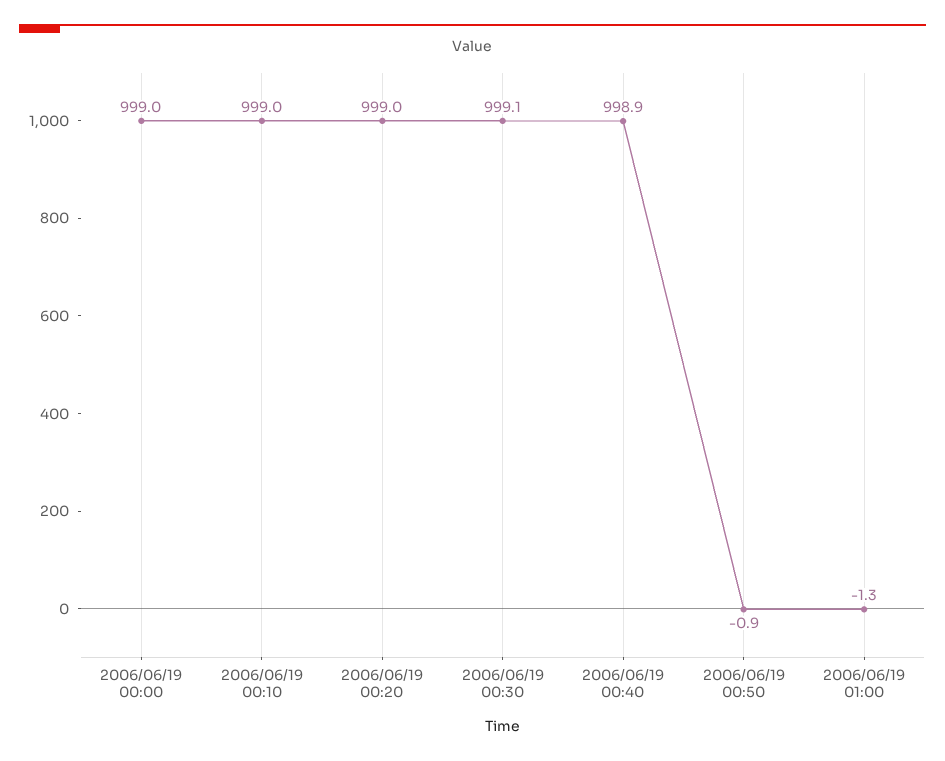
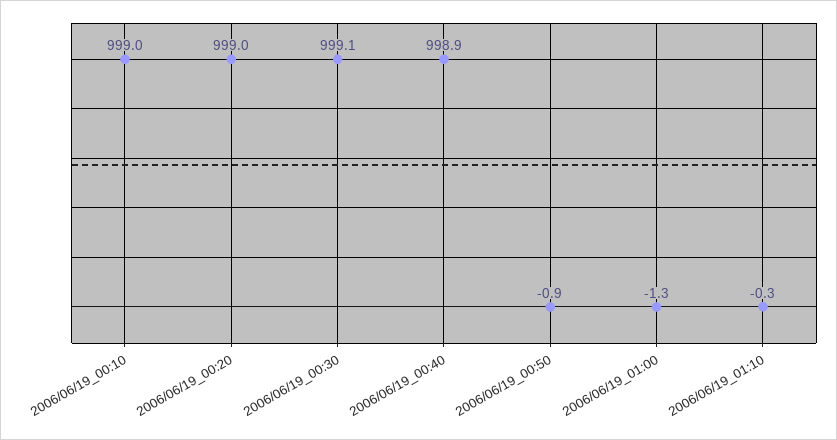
2006/06/19 00:00: 999 -> none
2006/06/19_01:10: none -> -0.3

